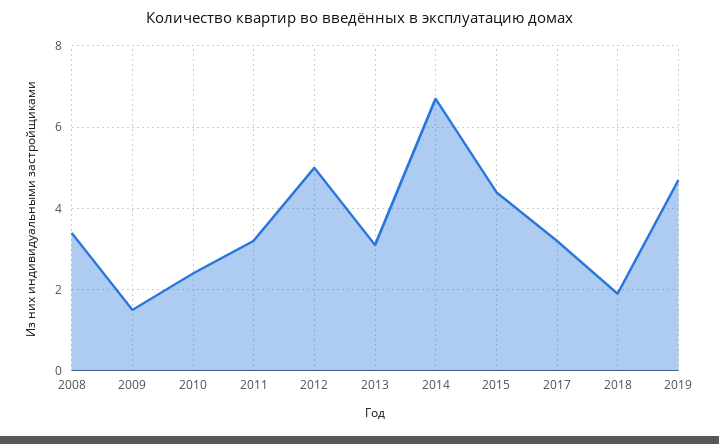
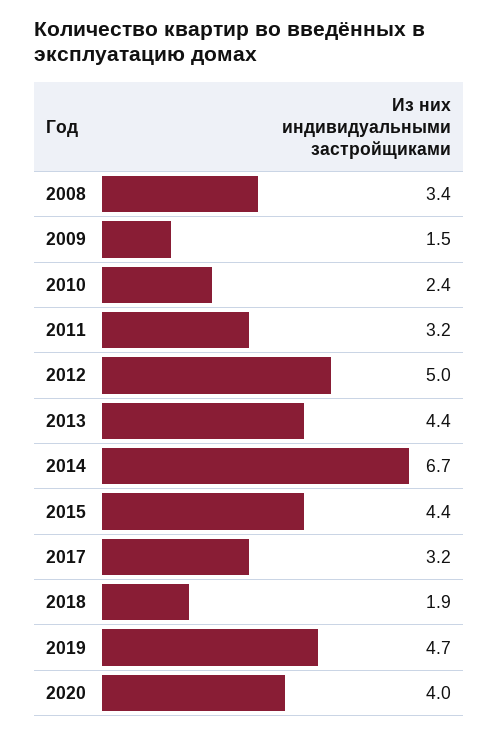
2013: 3 -> 4.4
2020: none -> 4

